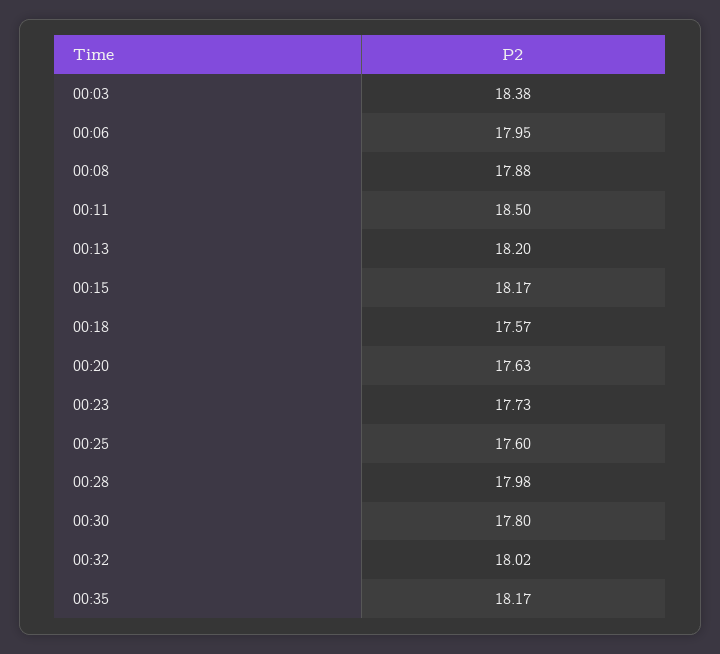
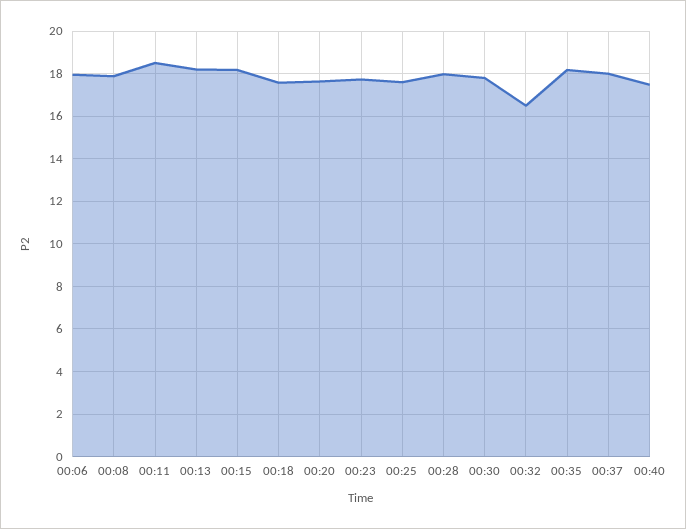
00:03: 18.38 -> none
00:32: 18.02 -> 16.5
00:37: none -> 18
00:40: none -> 17.5

